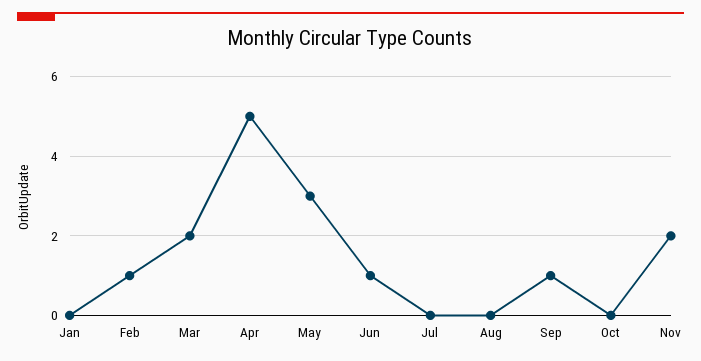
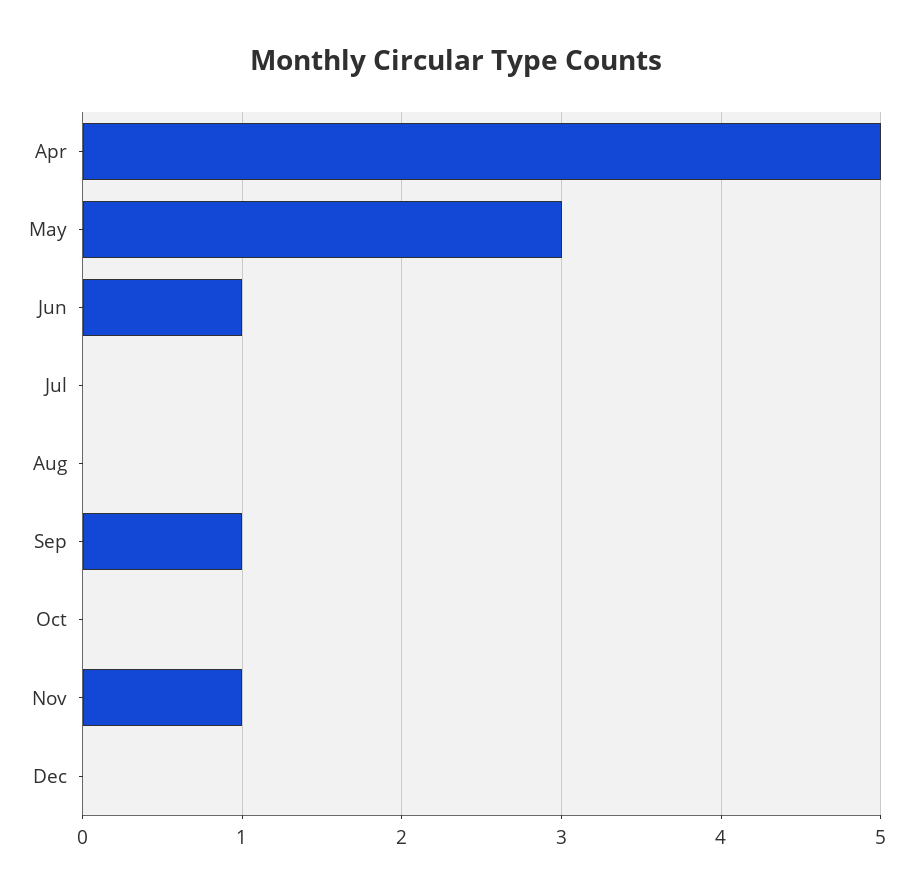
Jan: 0 -> none
Feb: 1 -> none
Mar: 2 -> none
Nov: 2 -> 1
Dec: none -> 0

